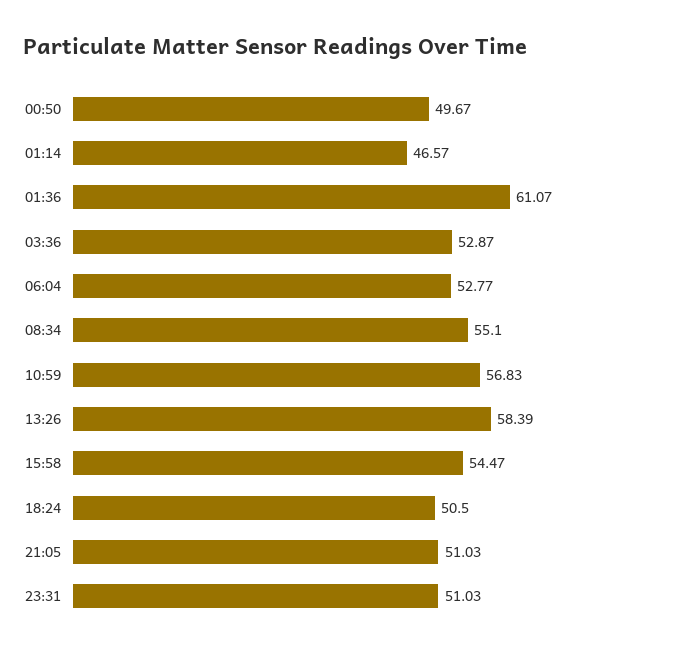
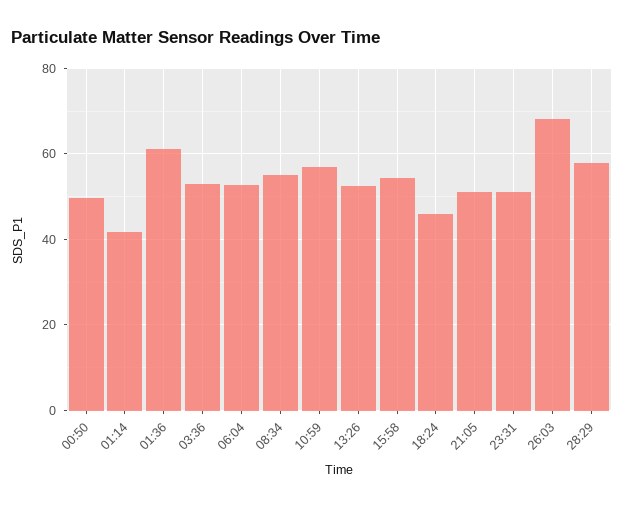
01:14: 46.57 -> 42
13:26: 58.39 -> 52
18:24: 50.5 -> 46
26:03: none -> 68
28:29: none -> 58

